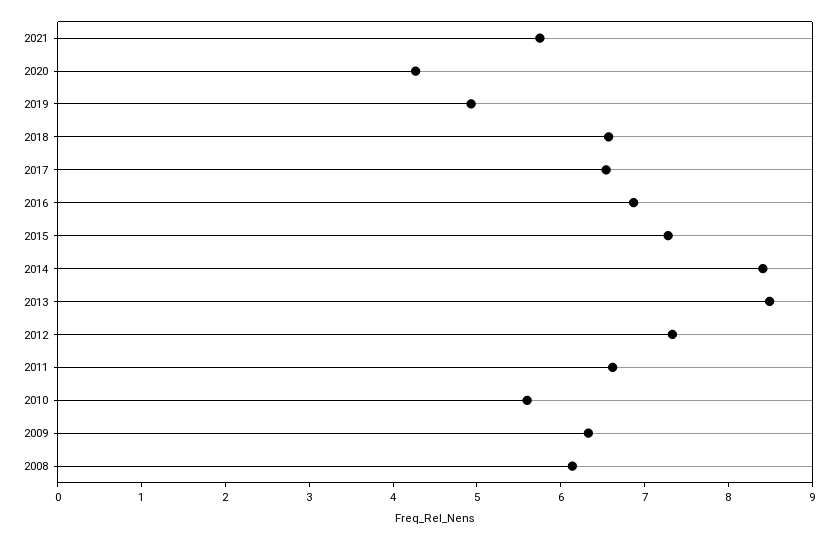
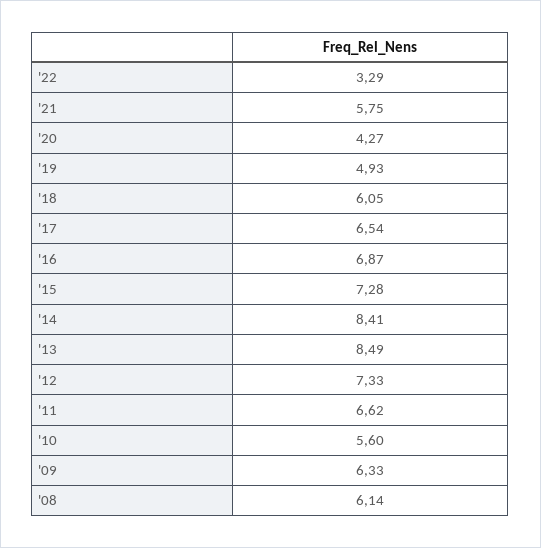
2018: 6.6 -> 6.05
'22: none -> 3.29

